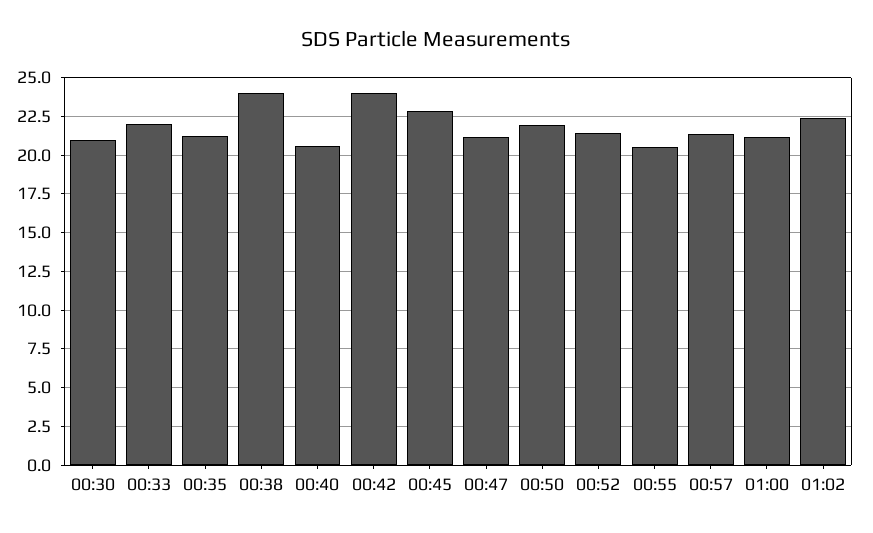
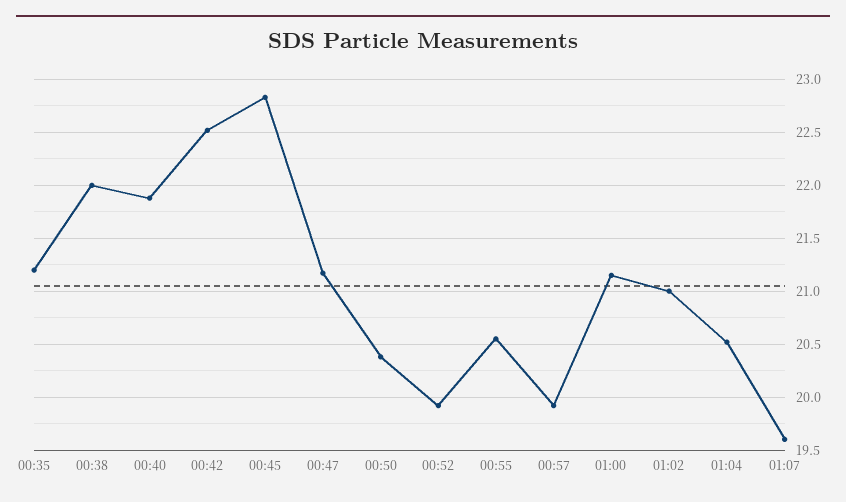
00:30: 21 -> none
00:33: 22 -> none
00:38: 24 -> 22
00:40: 20.5 -> 21.9
00:42: 24 -> 22.5
00:50: 22 -> 20.4
00:52: 21.5 -> 19.9
00:57: 21.5 -> 19.9
01:02: 22.5 -> 21
01:04: none -> 20.5
01:07: none -> 19.6

